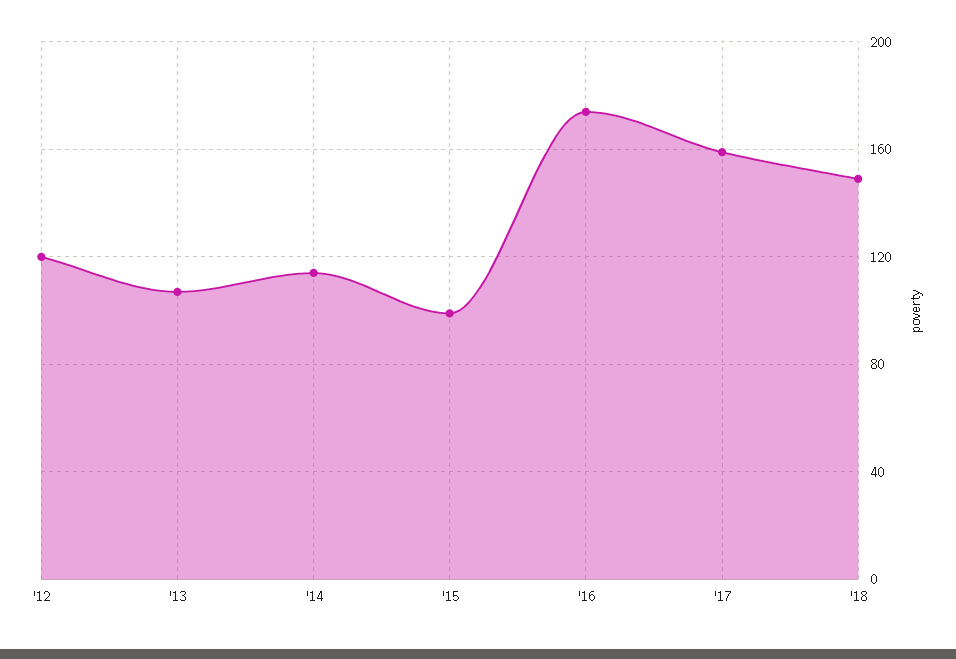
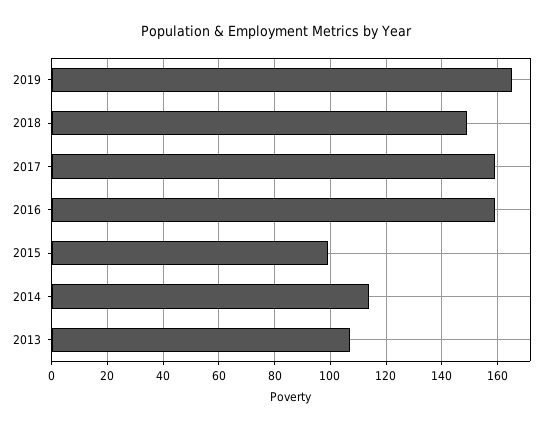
'12: 120 -> none
'16: 175 -> 160
2019: none -> 165

